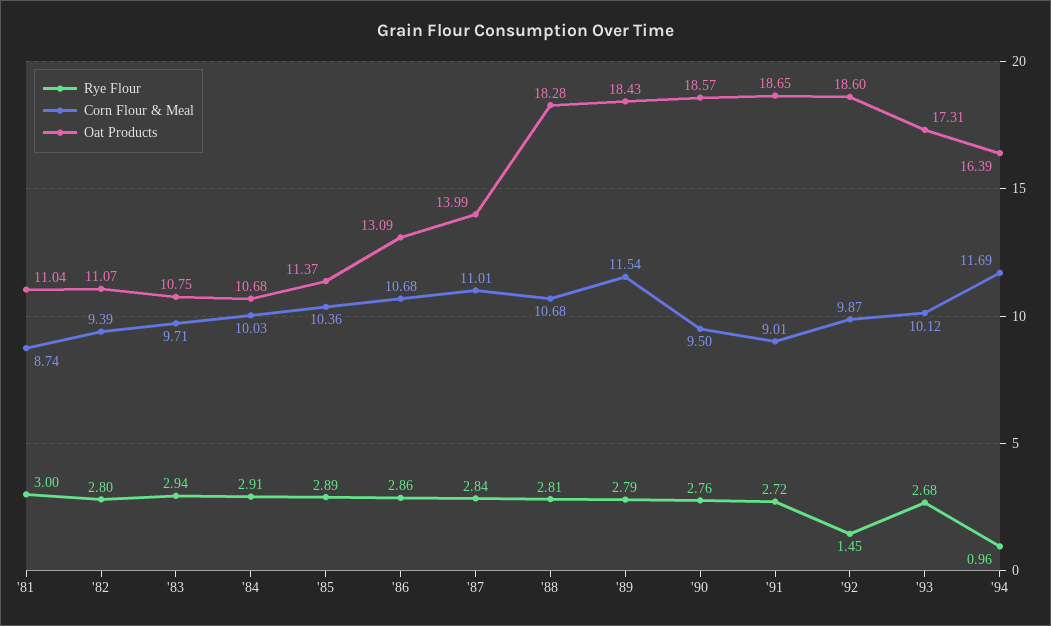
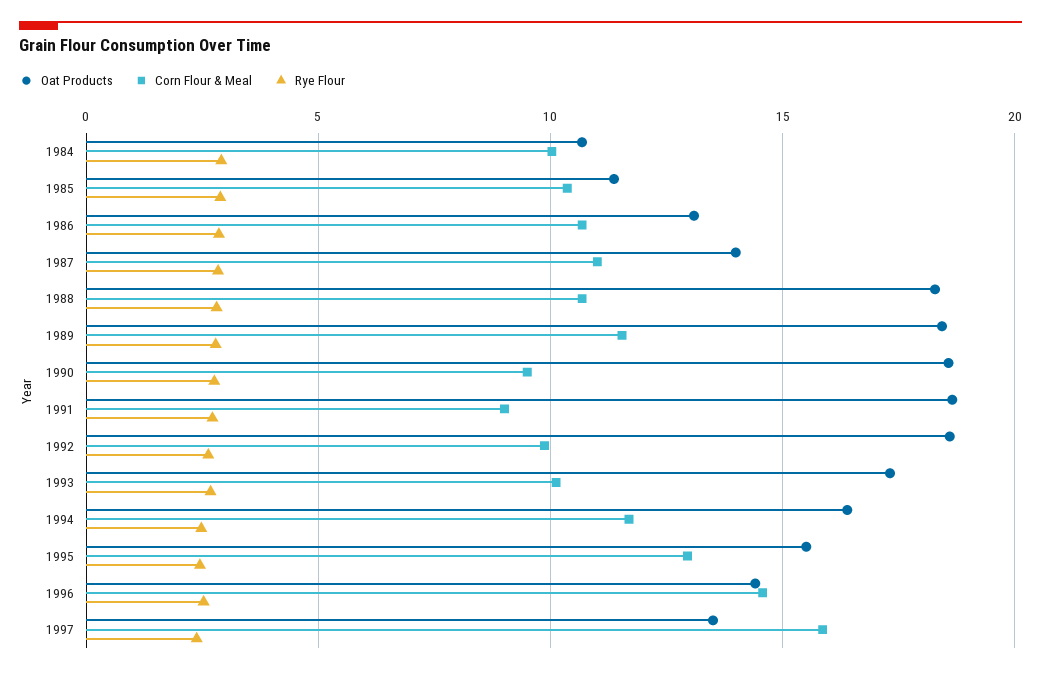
Rye Flour, '81: 3 -> none
Corn Flour & Meal, '81: 8.74 -> none
Oat Products, '81: 11.04 -> none
Rye Flour, '82: 2.8 -> none
Corn Flour & Meal, '82: 9.39 -> none
Oat Products, '82: 11.07 -> none
Rye Flour, '83: 2.94 -> none
Corn Flour & Meal, '83: 9.71 -> none
Oat Products, '83: 10.75 -> none
Rye Flour, '92: 1.45 -> 2.5
Rye Flour, '94: 0.96 -> 2.5
Oat Products, 1995: none -> 15.5
Corn Flour & Meal, 1995: none -> 13
Rye Flour, 1995: none -> 2.5
Oat Products, 1996: none -> 14.5
Corn Flour & Meal, 1996: none -> 14.5
Rye Flour, 1996: none -> 2.5
Oat Products, 1997: none -> 13.5
Corn Flour & Meal, 1997: none -> 16
Rye Flour, 1997: none -> 2.5

